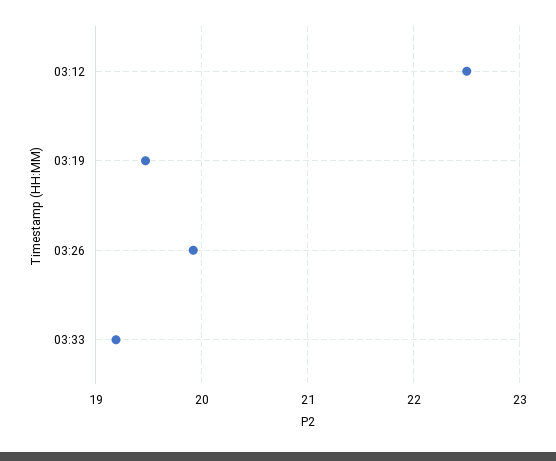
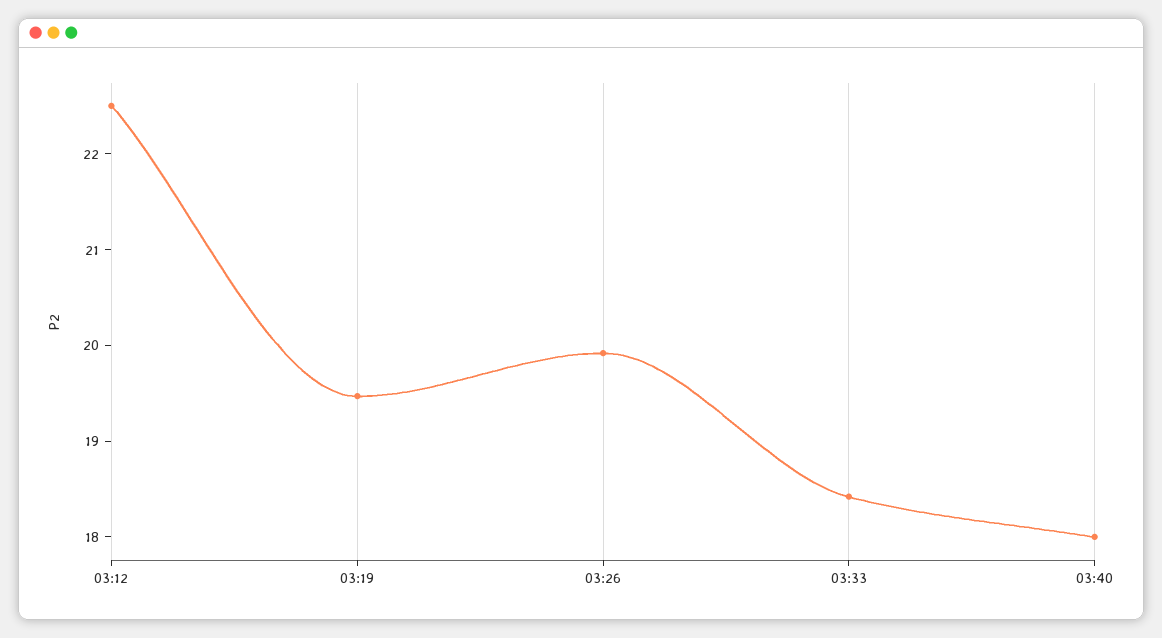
03:33: 19.2 -> 18.4
03:40: none -> 18

